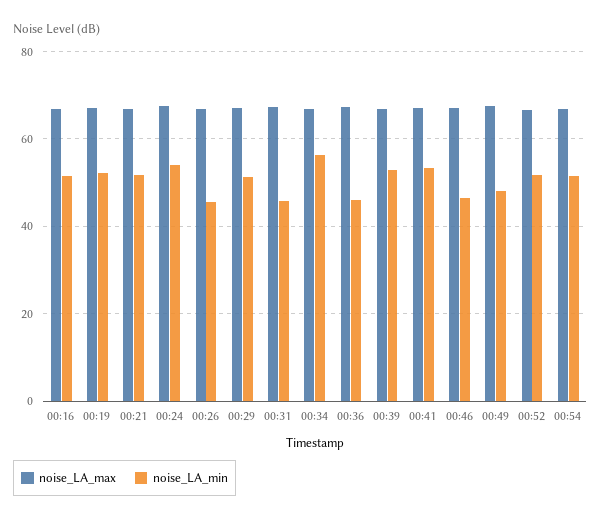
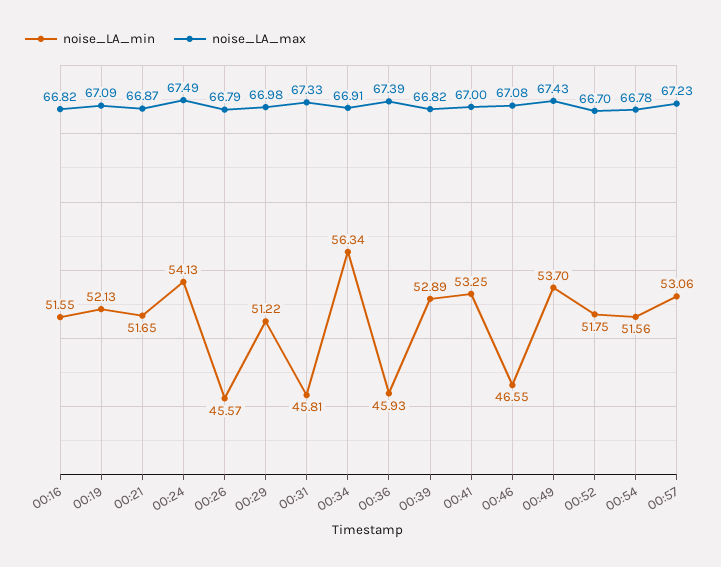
noise_LA_min, 00:49: 48 -> 53.7
noise_LA_min, 00:57: none -> 53.06
noise_LA_max, 00:57: none -> 67.23

